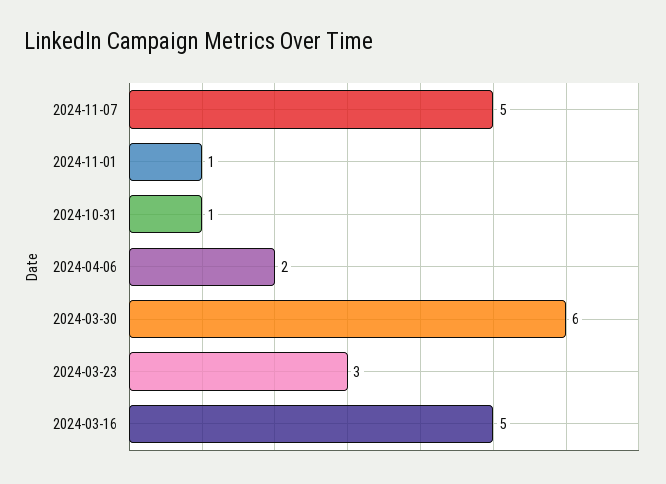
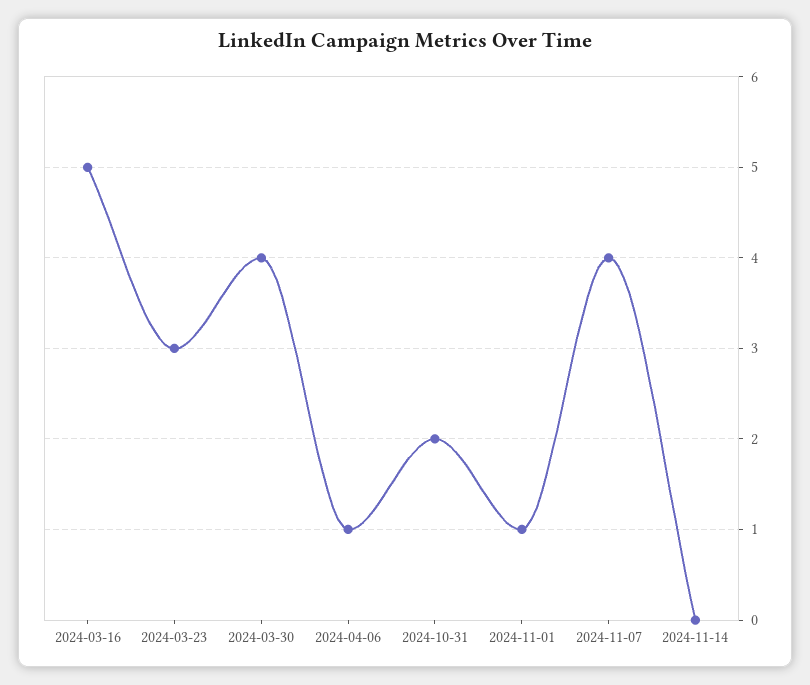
2024-11-07: 5 -> 4
2024-10-31: 1 -> 2
2024-04-06: 2 -> 1
2024-03-30: 6 -> 4
2024-11-14: none -> 0

